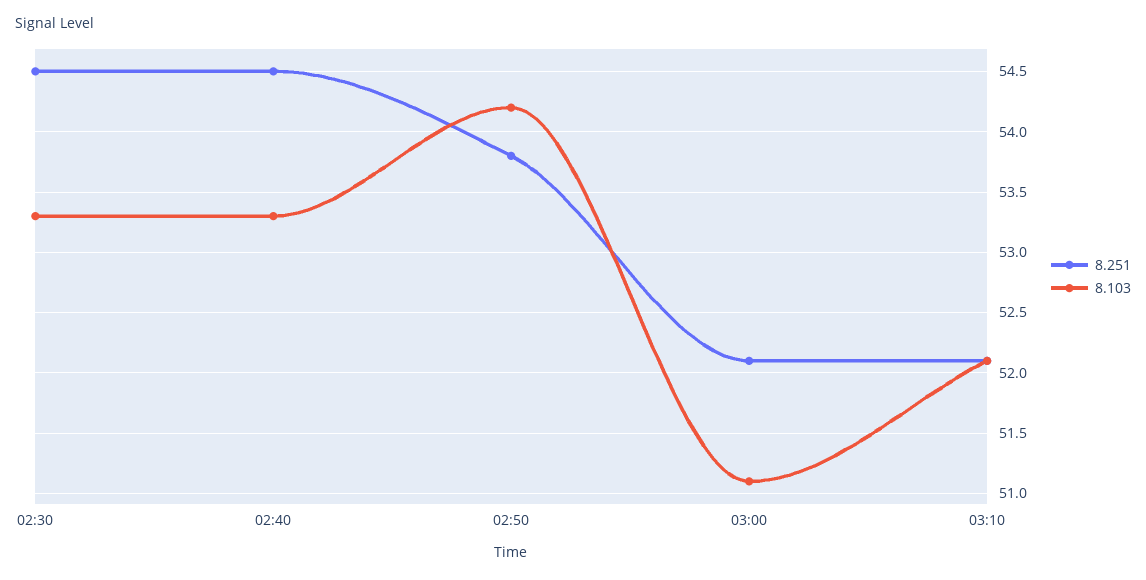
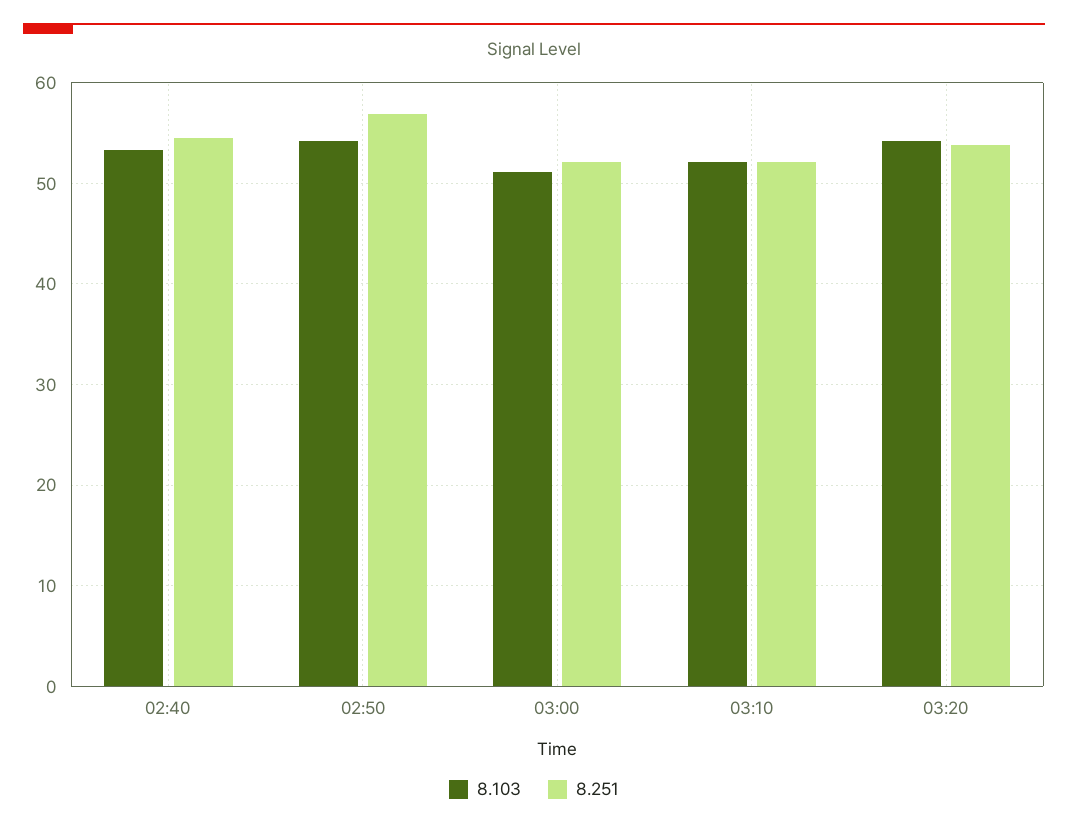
8.251, 02:30: 54.5 -> none
8.103, 02:30: 53.3 -> none
8.251, 02:50: 53.8 -> 57
8.103, 03:20: none -> 54
8.251, 03:20: none -> 54

